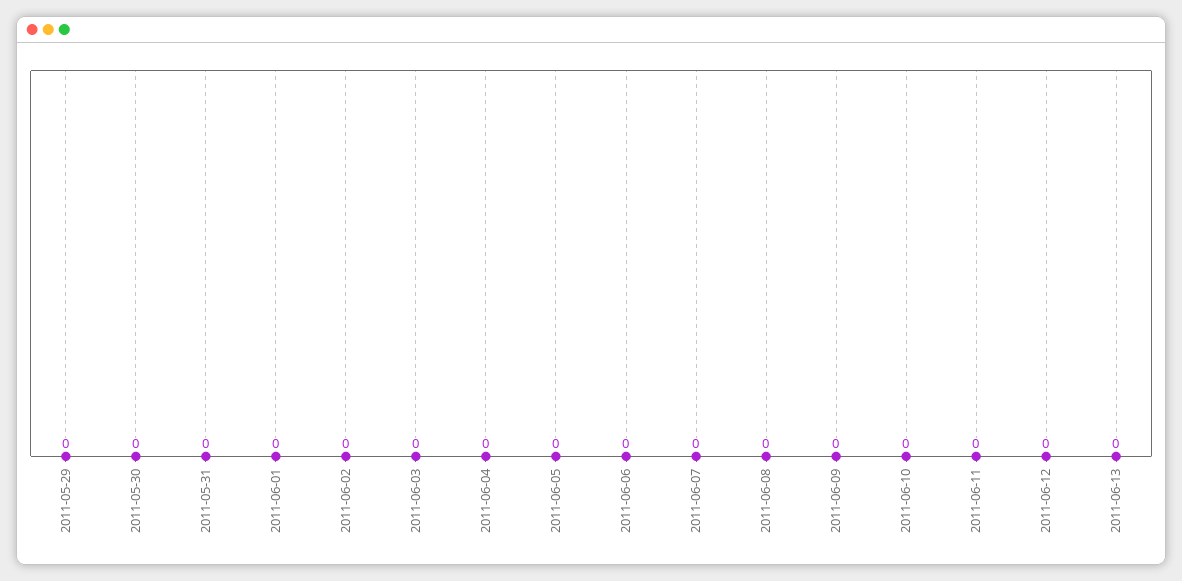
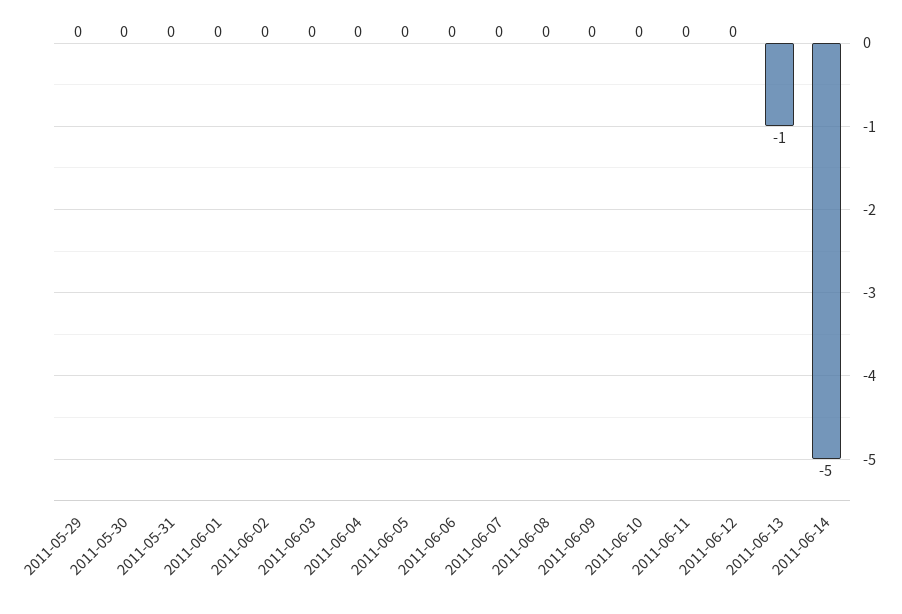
2011-06-13: 0 -> -1
2011-06-14: none -> -5

